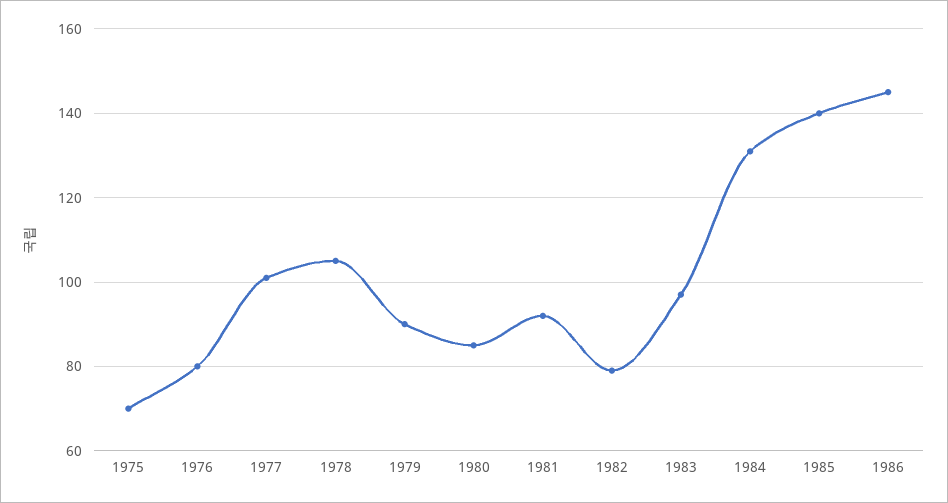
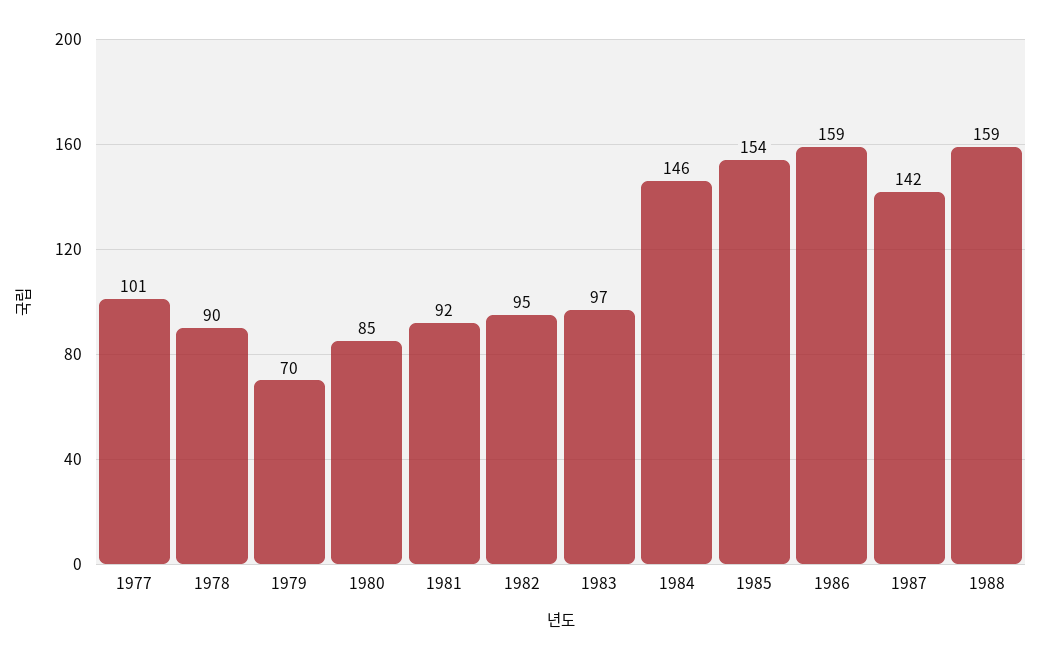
1975: 70 -> none
1976: 80 -> none
1978: 105 -> 90
1979: 90 -> 70
1982: 80 -> 95
1984: 130 -> 146
1985: 140 -> 154
1986: 145 -> 159
1987: none -> 142
1988: none -> 159

